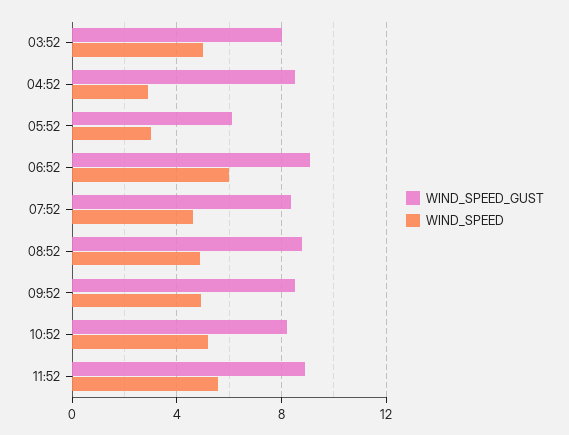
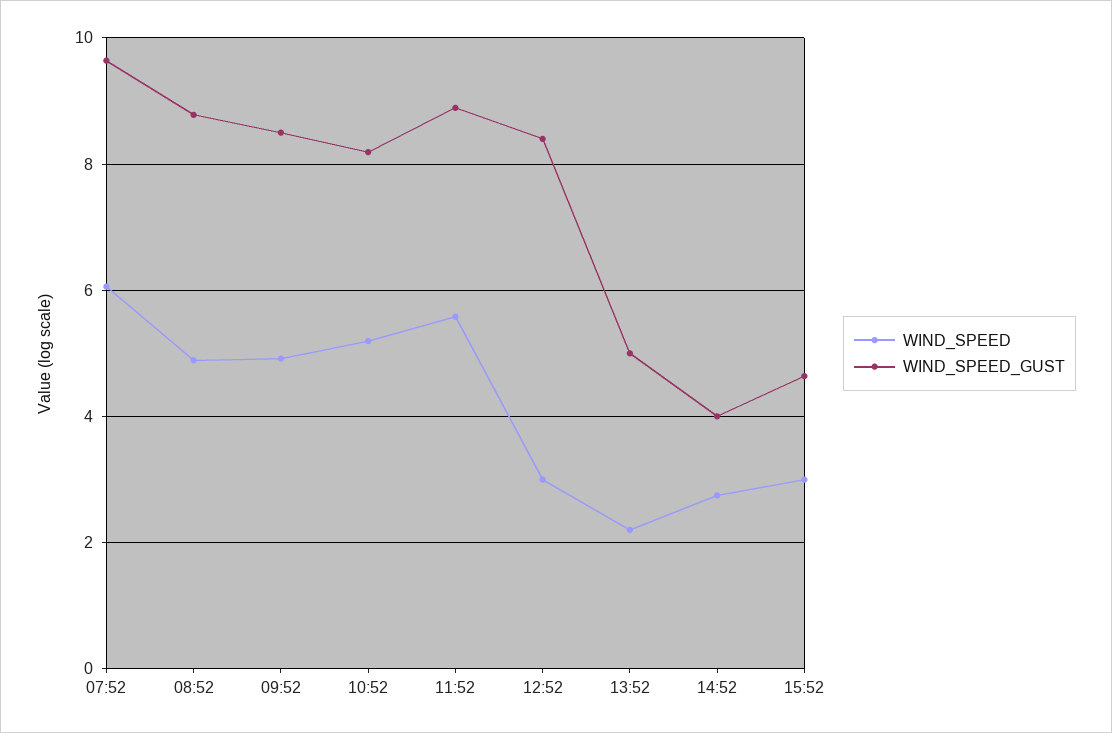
WIND_SPEED_GUST, 03:52: 8 -> none
WIND_SPEED, 03:52: 5 -> none
WIND_SPEED_GUST, 04:52: 8.5 -> none
WIND_SPEED, 04:52: 3 -> none
WIND_SPEED_GUST, 05:52: 6 -> none
WIND_SPEED, 05:52: 3 -> none
WIND_SPEED_GUST, 06:52: 9 -> none
WIND_SPEED, 06:52: 6 -> none
WIND_SPEED_GUST, 07:52: 8.5 -> 9.6
WIND_SPEED, 07:52: 4.5 -> 6
WIND_SPEED, 12:52: none -> 3
WIND_SPEED_GUST, 12:52: none -> 8.4
WIND_SPEED, 13:52: none -> 2.2
WIND_SPEED_GUST, 13:52: none -> 5
WIND_SPEED, 14:52: none -> 2.8
WIND_SPEED_GUST, 14:52: none -> 4
WIND_SPEED, 15:52: none -> 3
WIND_SPEED_GUST, 15:52: none -> 4.6

